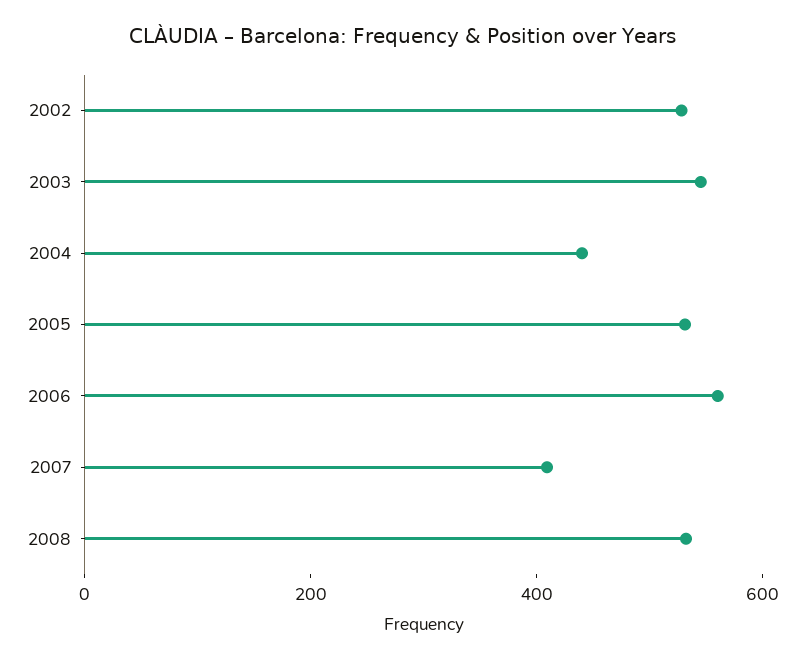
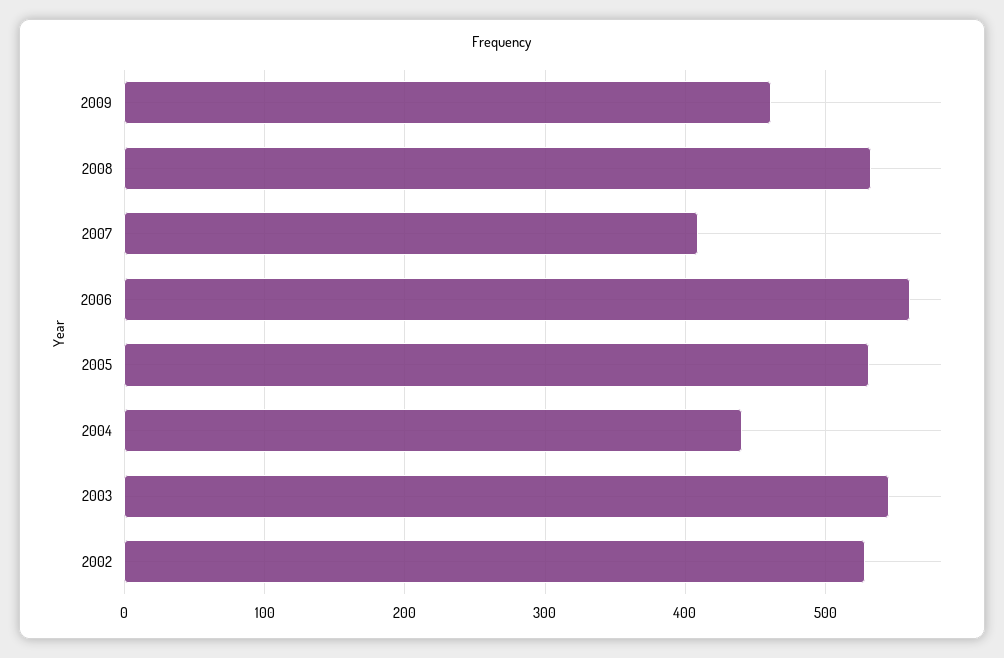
2009: none -> 460

